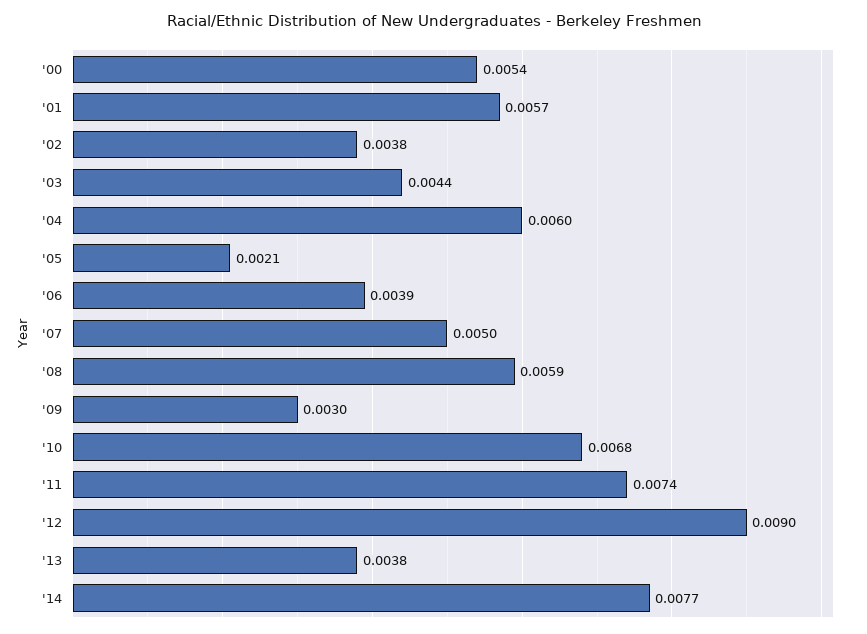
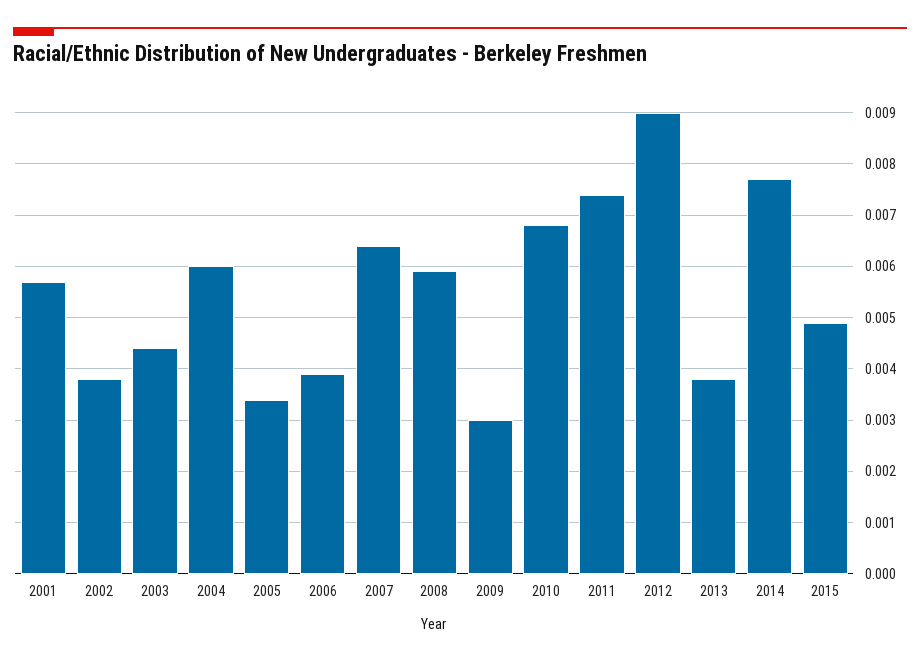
'00: 0.0054 -> none
'05: 0.0021 -> 0.0035
'07: 0.005 -> 0.0065
2015: none -> 0.005

